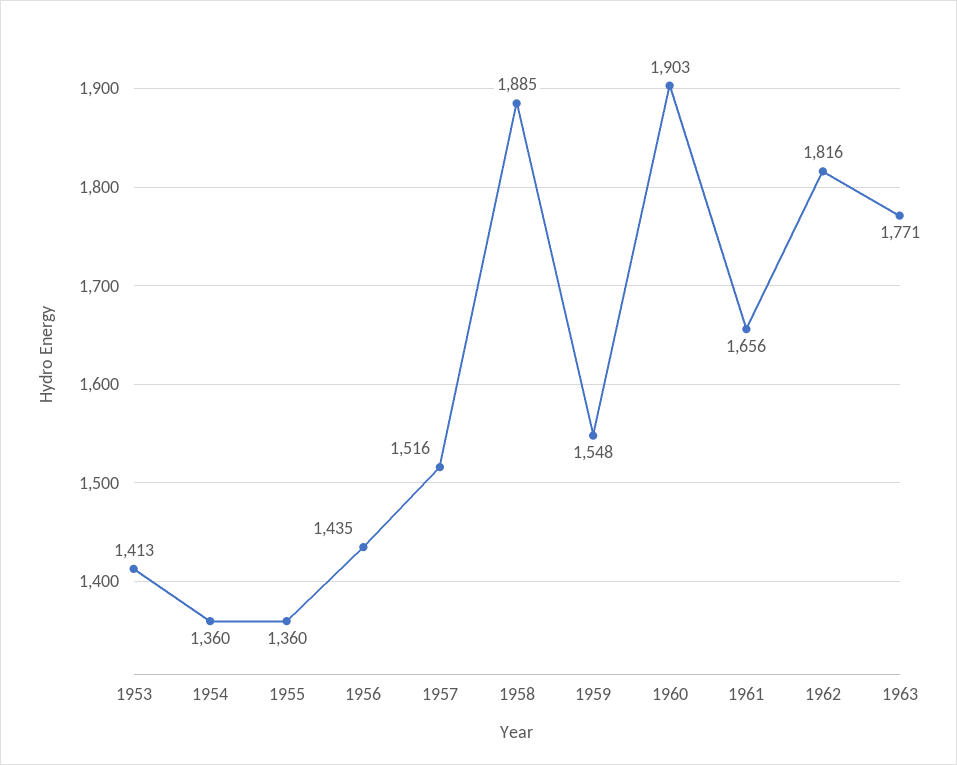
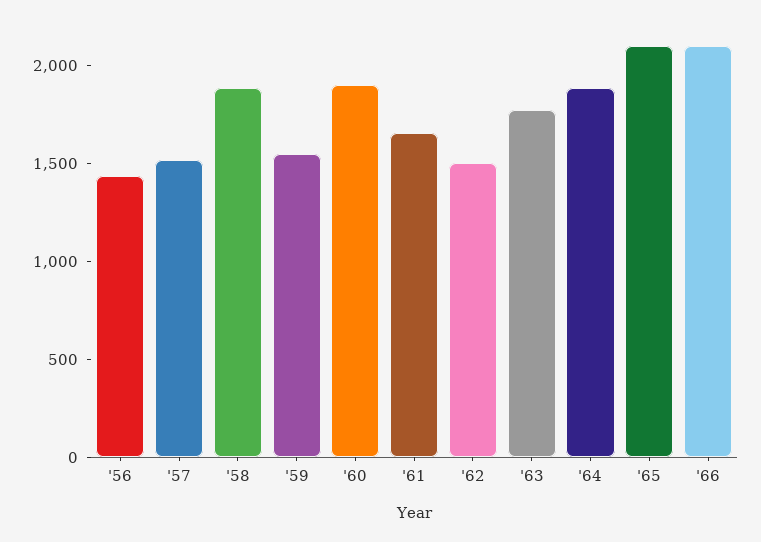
1953: 1413 -> none
1954: 1360 -> none
1955: 1360 -> none
1962: 1816 -> 1500
'64: none -> 1900
'65: none -> 2100
'66: none -> 2100

